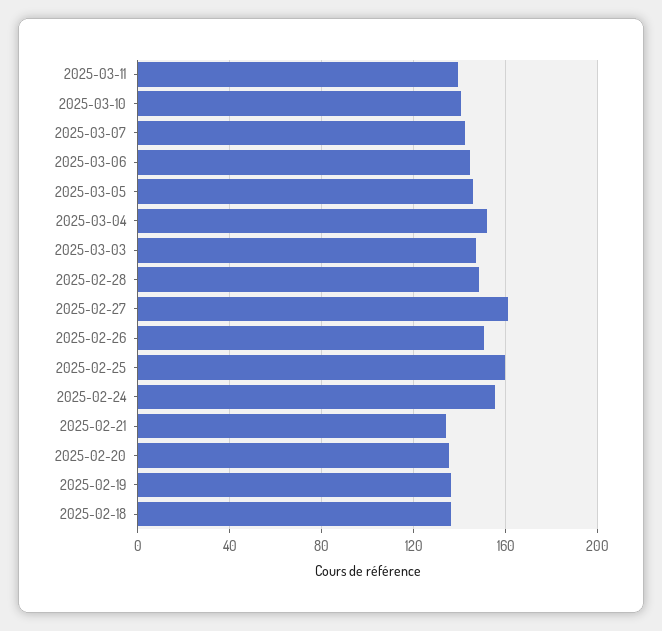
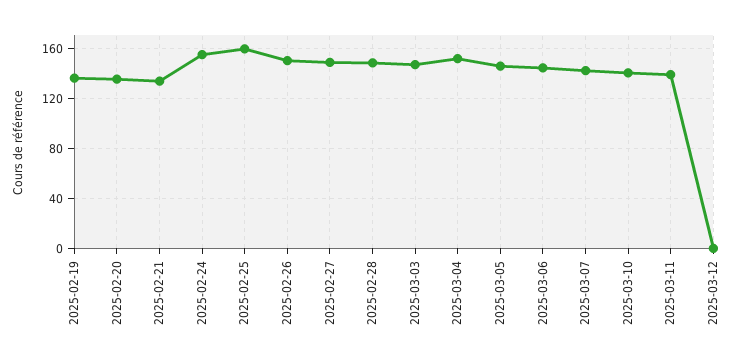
2025-02-27: 160 -> 150
2025-02-18: 135 -> none
2025-03-12: none -> 0

